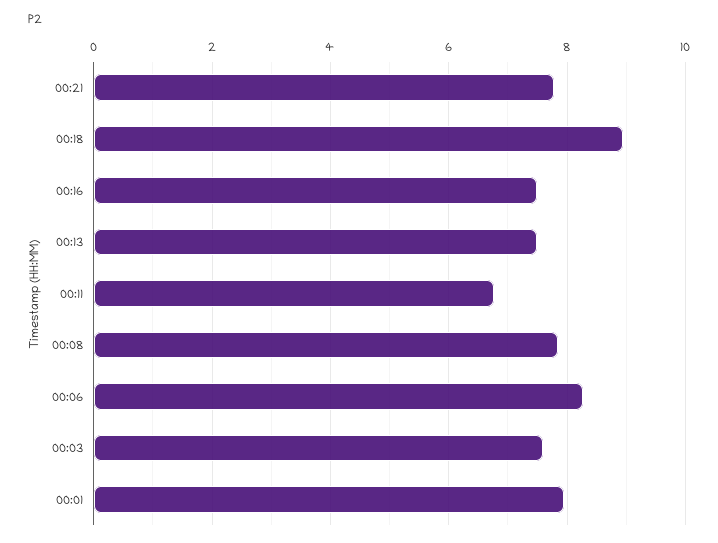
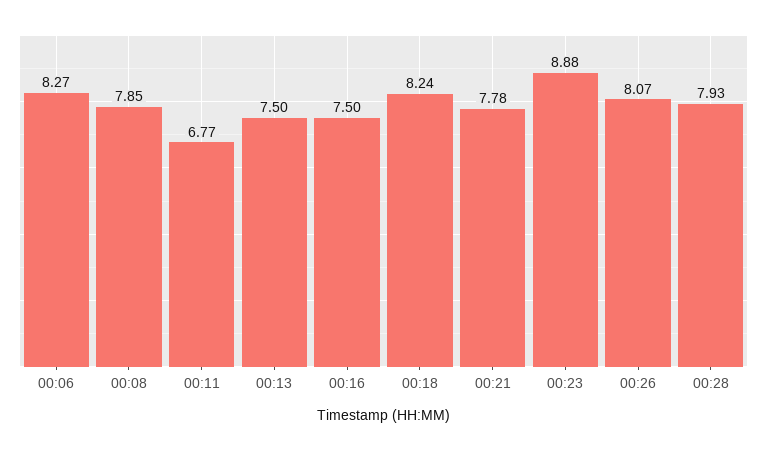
00:18: 9 -> 8.24
00:03: 7.6 -> none
00:01: 8 -> none
00:23: none -> 8.88
00:26: none -> 8.07
00:28: none -> 7.93

